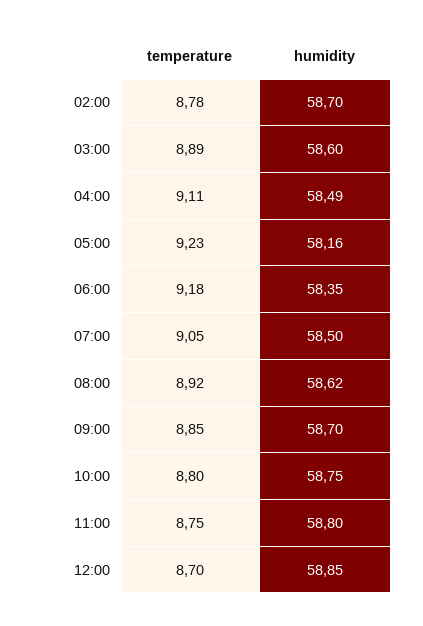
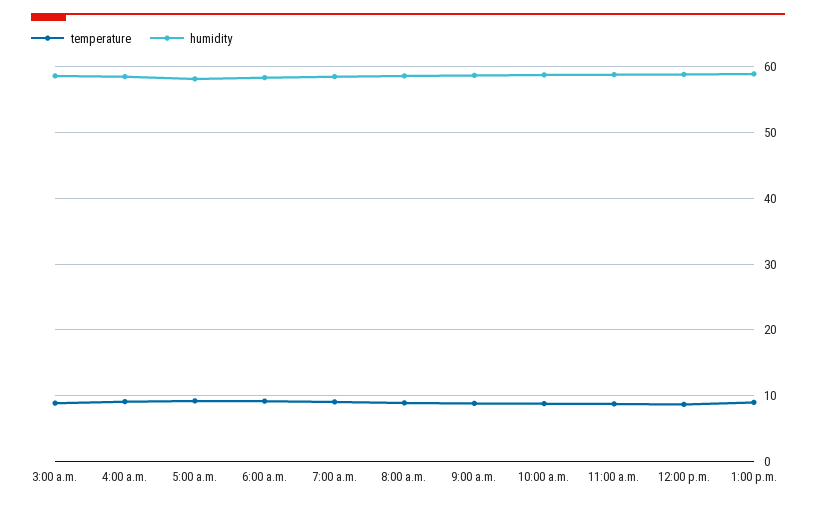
temperature, 02:00: 8.78 -> none
humidity, 02:00: 58.7 -> none
temperature, 1:00 p.m.: none -> 9
humidity, 1:00 p.m.: none -> 59

